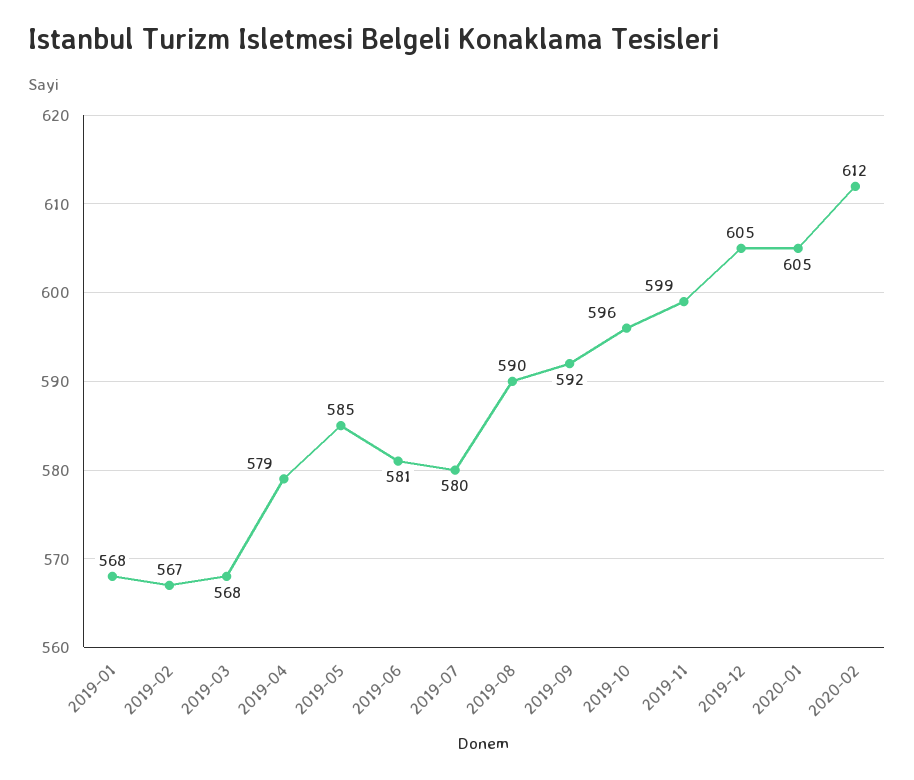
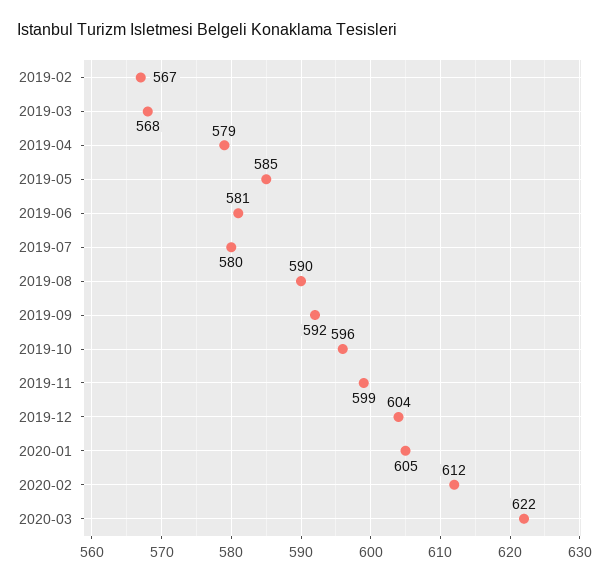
2019-01: 568 -> none
2019-12: 605 -> 604
2020-03: none -> 622

